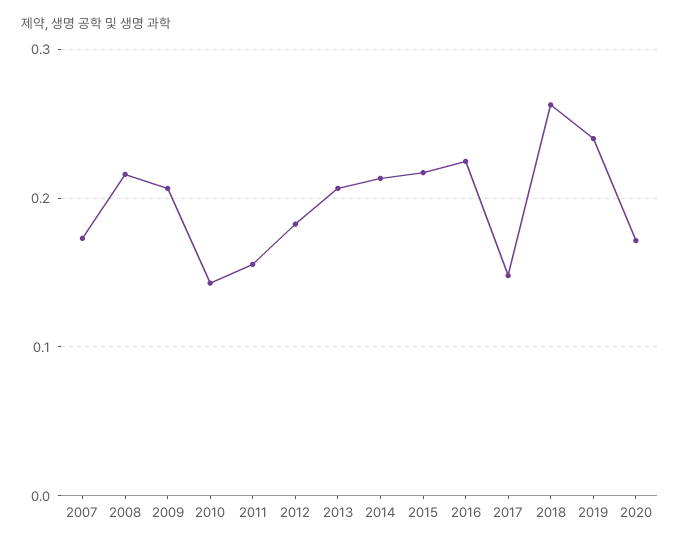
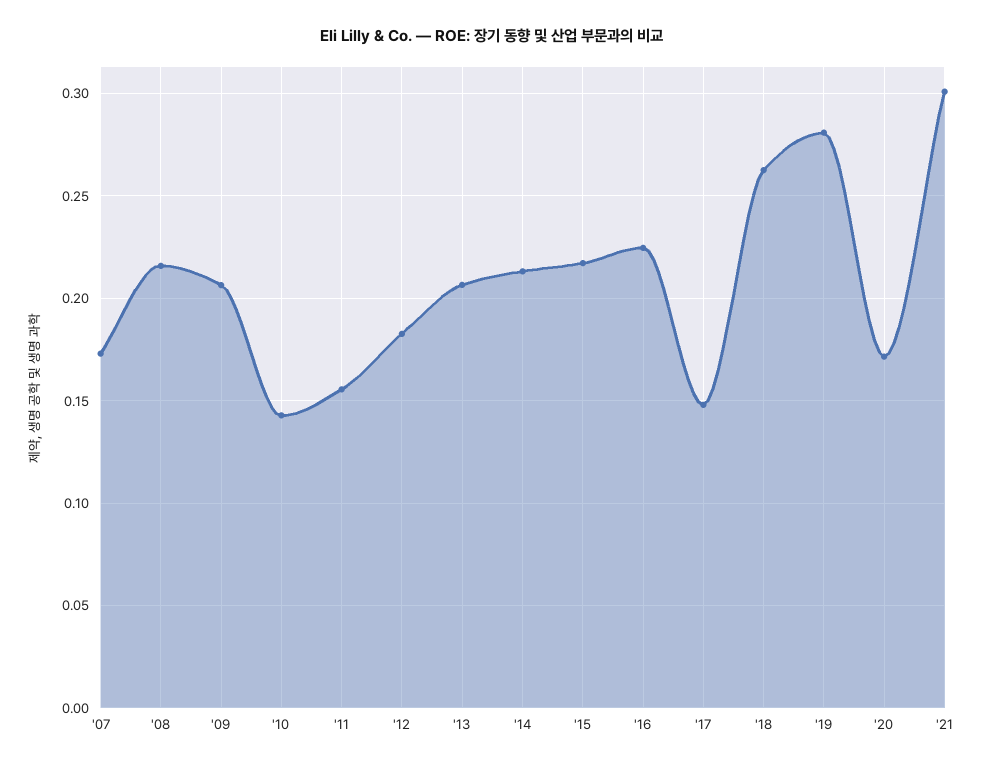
2019: 0.24 -> 0.28
'21: none -> 0.3

